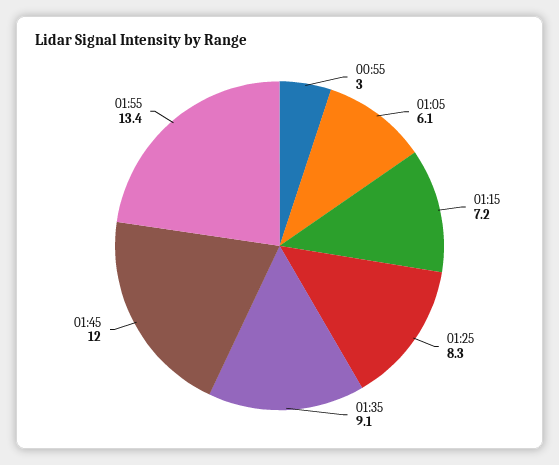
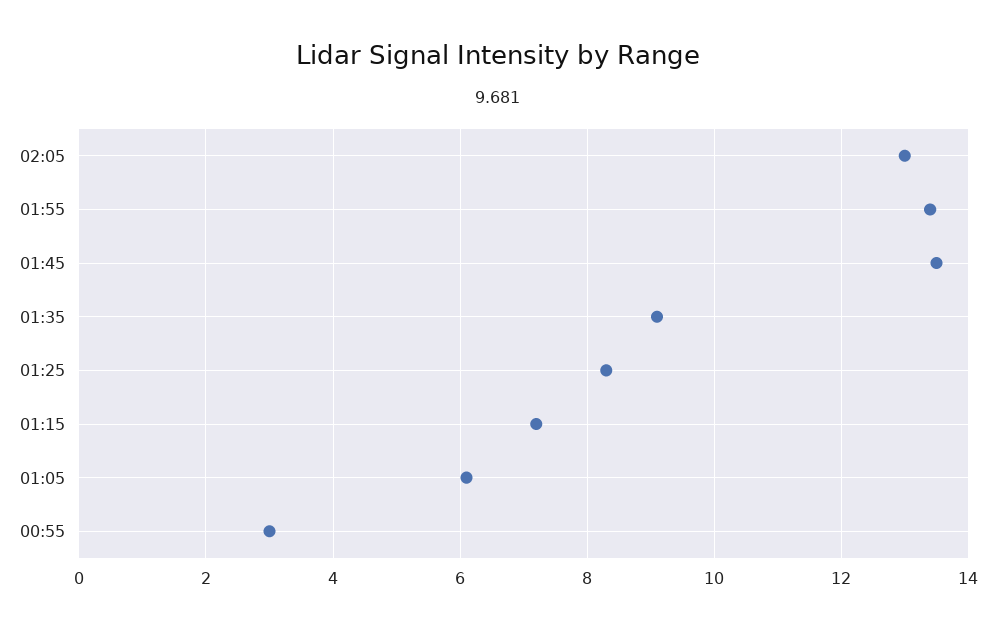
01:45: 12 -> 13.5
02:05: none -> 13

